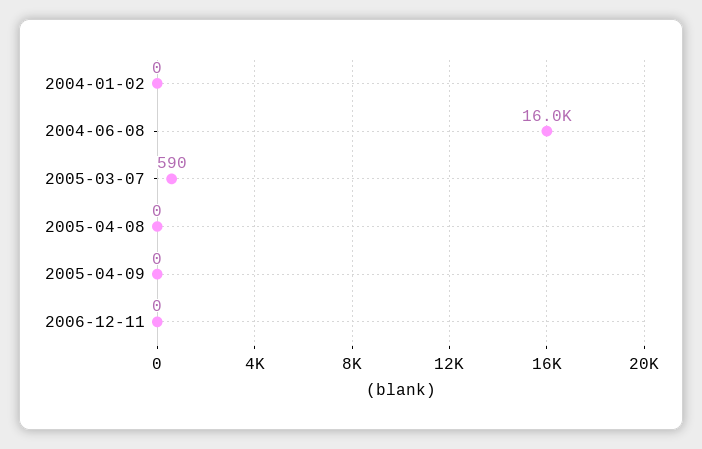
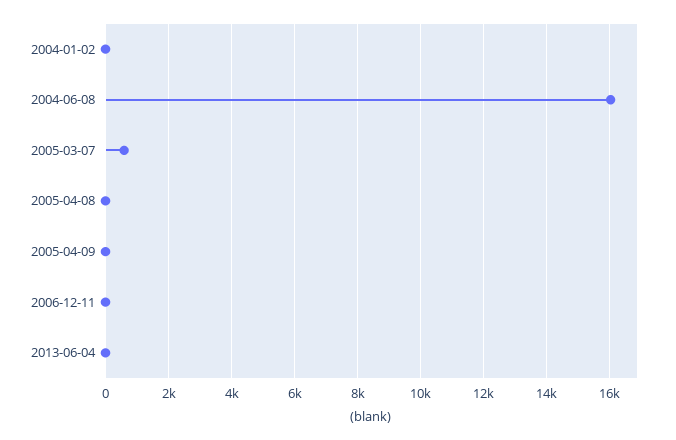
2013-06-04: none -> 0

